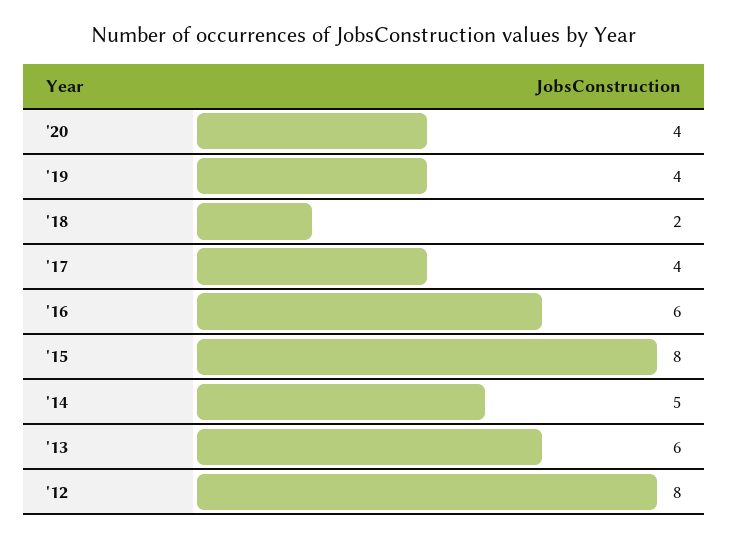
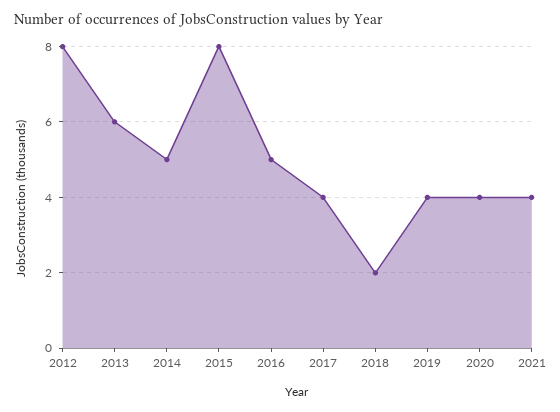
'16: 6 -> 5
2021: none -> 4

